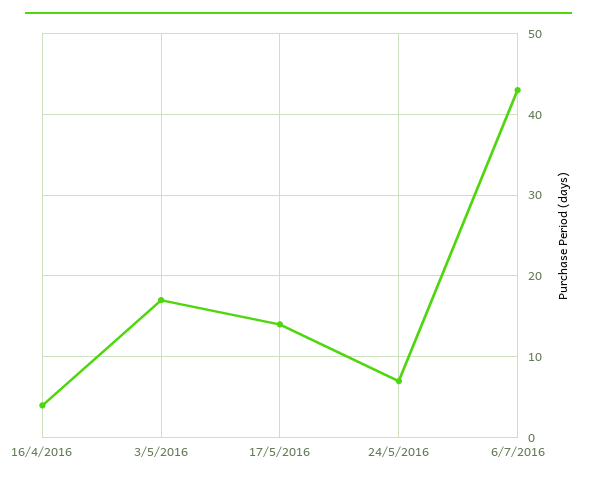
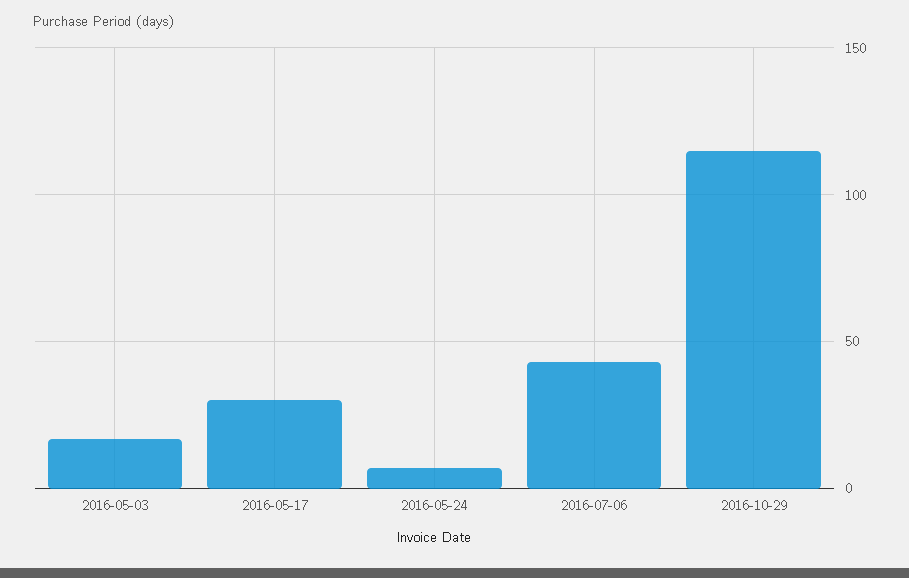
16/4/2016: 4 -> none
17/5/2016: 14 -> 30
2016-10-29: none -> 115

